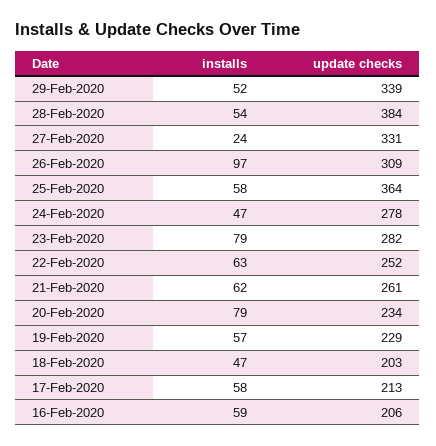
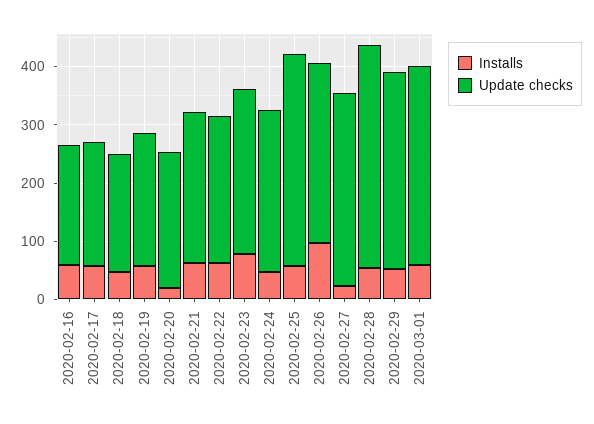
installs, 20-Feb-2020: 79 -> 20
installs, 2020-03-01: none -> 60
update checks, 2020-03-01: none -> 340

